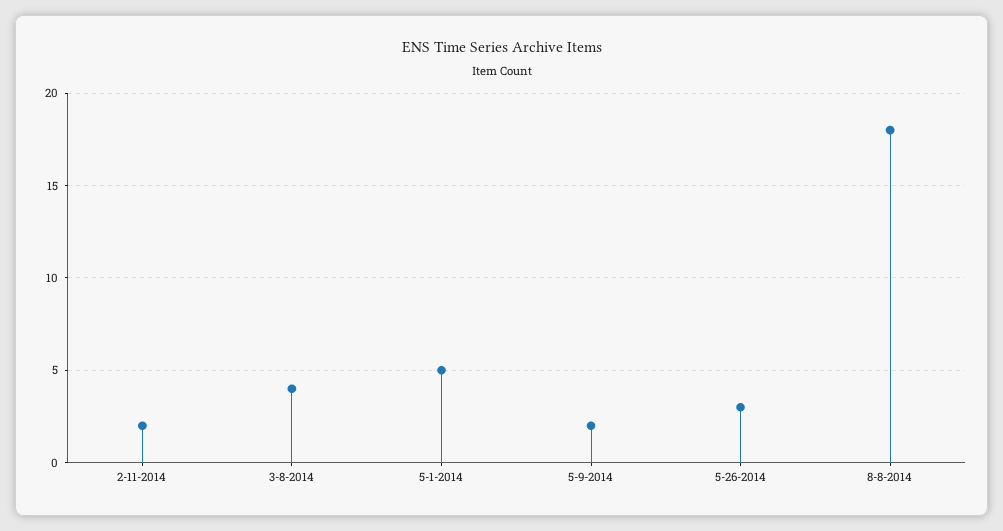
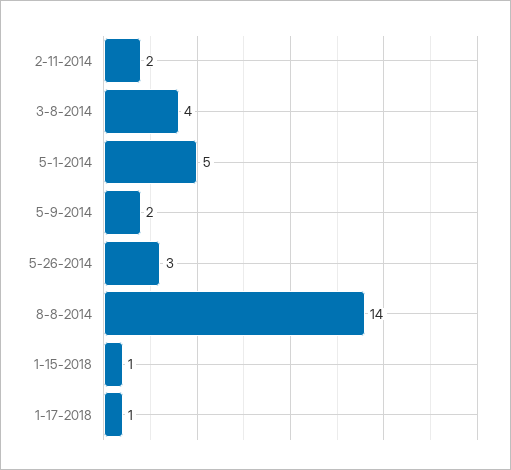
8-8-2014: 18 -> 14
1-15-2018: none -> 1
1-17-2018: none -> 1

